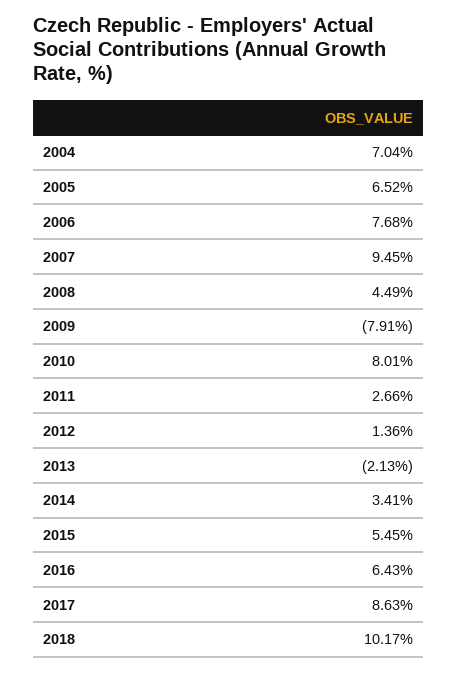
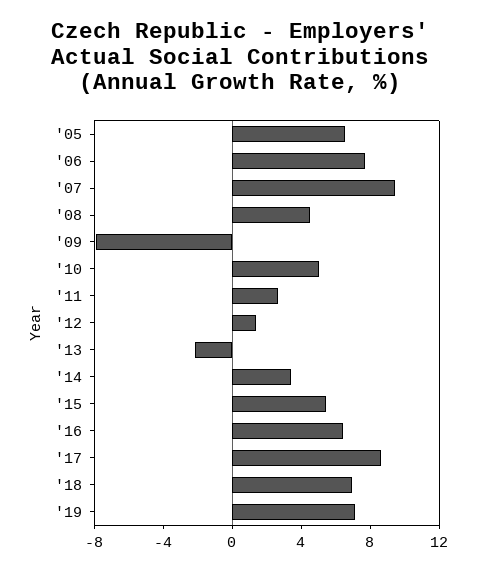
2004: 7.04 -> none
2010: 8.01 -> 5
2018: 10.17 -> 7
'19: none -> 7

